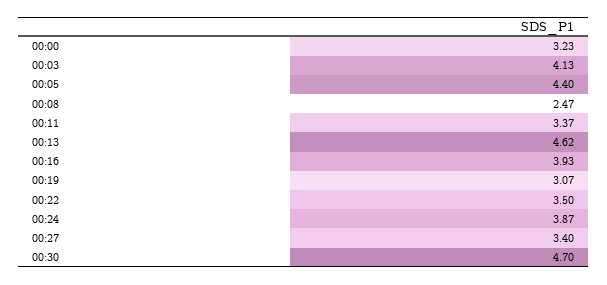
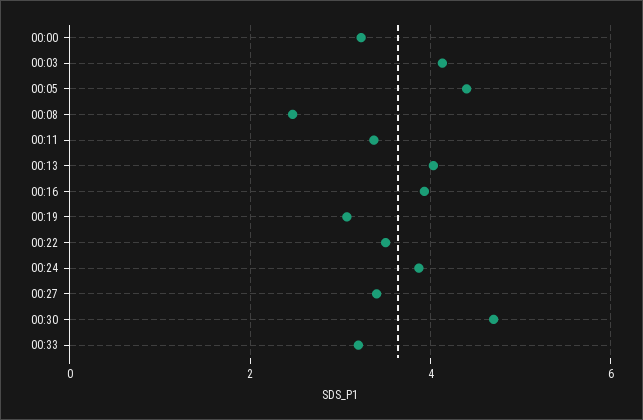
00:13: 4.62 -> 4
00:33: none -> 3.2

